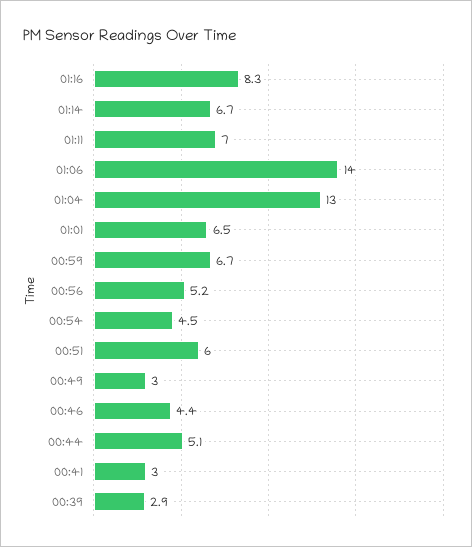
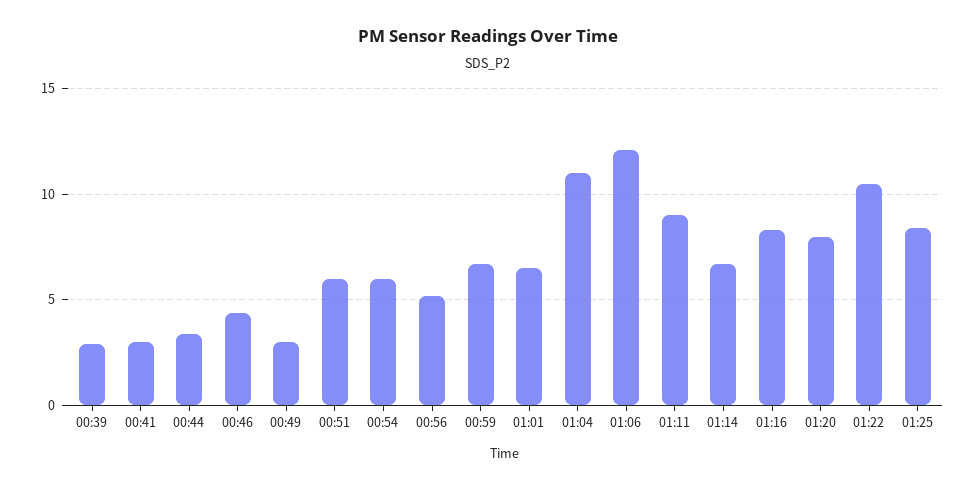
01:11: 7 -> 9
01:06: 14 -> 12
01:04: 13 -> 11
00:54: 4.5 -> 6
00:44: 5.1 -> 3.5
01:20: none -> 8
01:22: none -> 10.5
01:25: none -> 8.5

